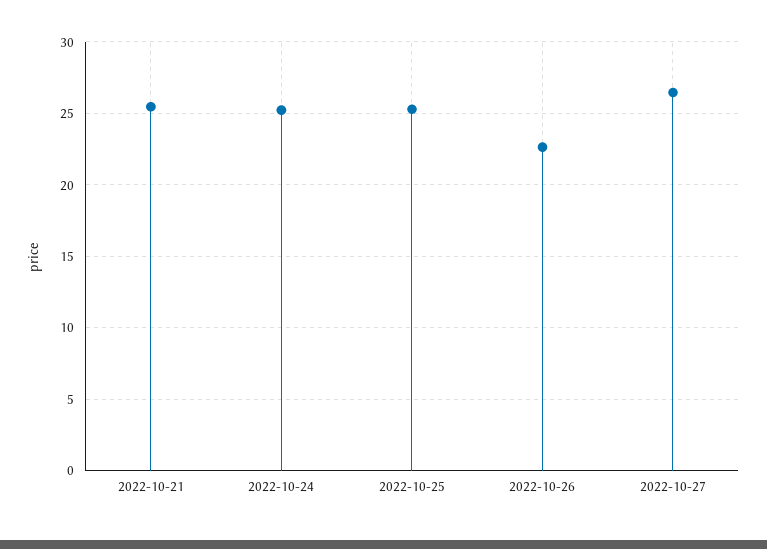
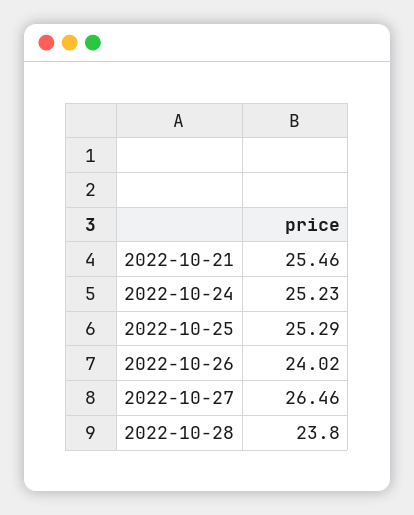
2022-10-26: 22.5 -> 24.02
2022-10-28: none -> 23.8

